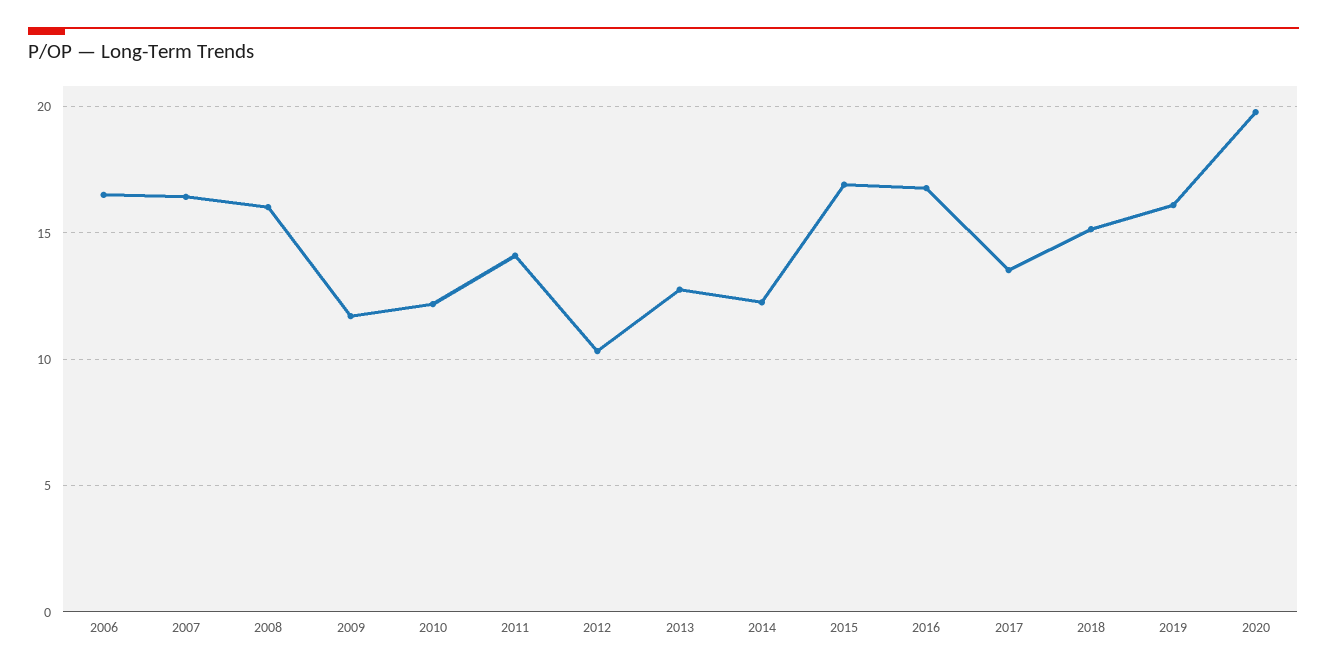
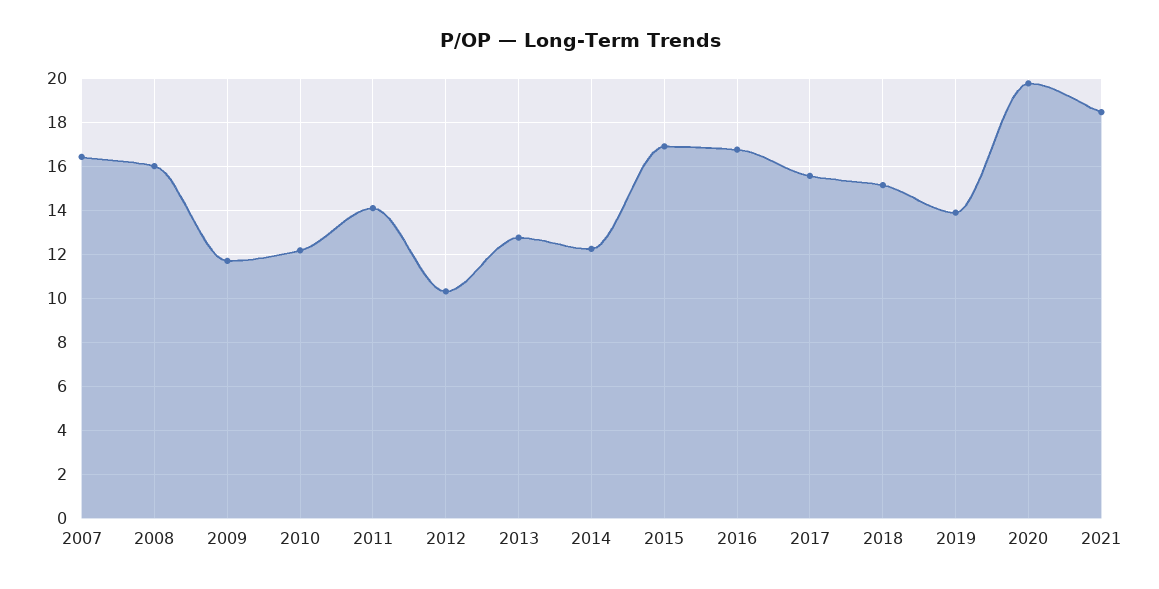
2006: 16.5 -> none
2017: 13.5 -> 15.5
2019: 16 -> 14
2021: none -> 18.5

